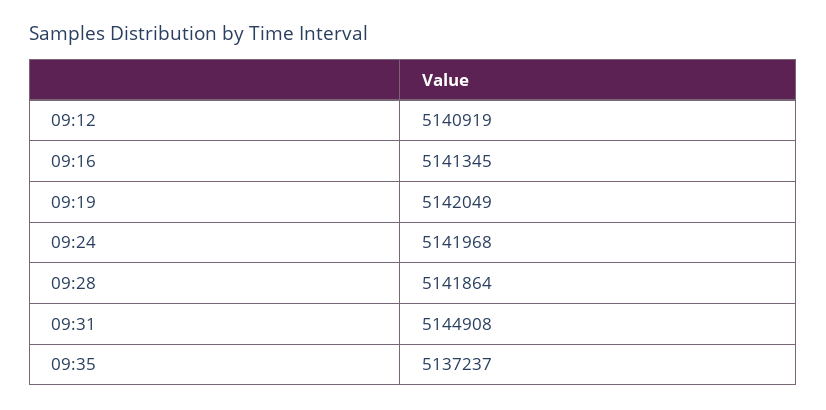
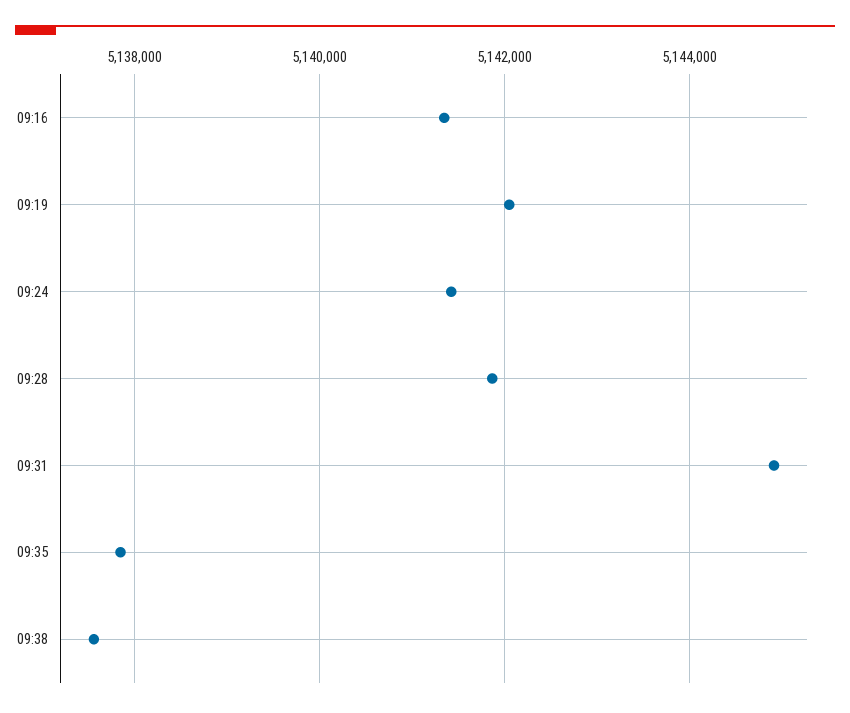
09:12: 5140919 -> none
09:24: 5141968 -> 5141400
09:35: 5137237 -> 5137800
09:38: none -> 5137600

